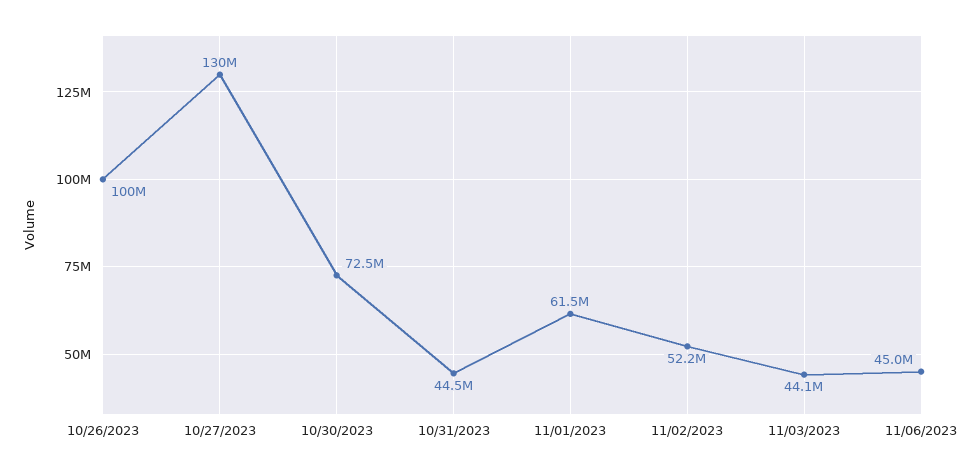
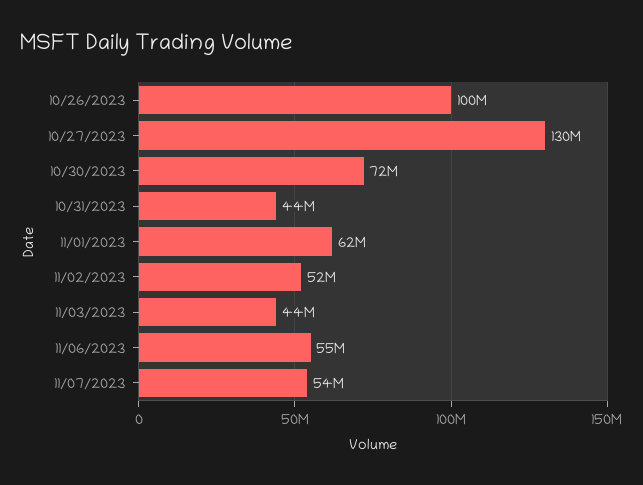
11/06/2023: 45000000 -> 55000000
11/07/2023: none -> 54000000

